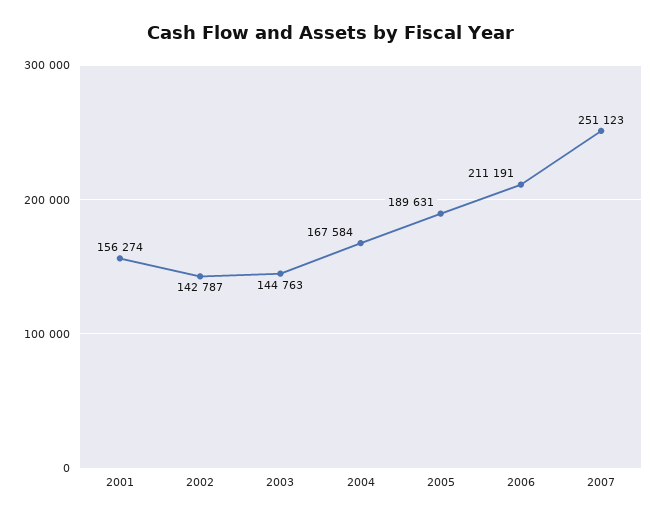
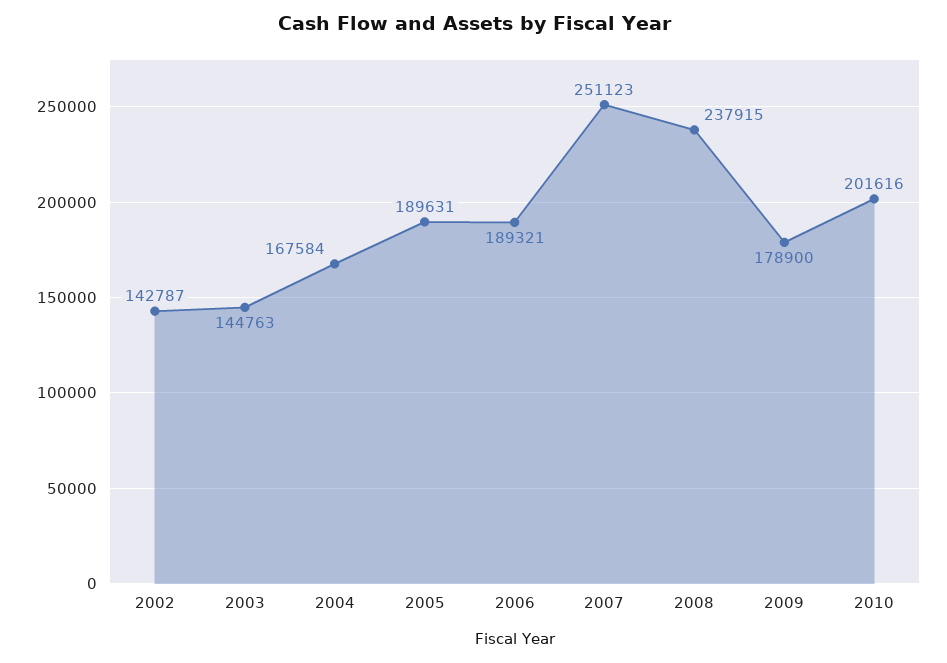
2001: 156274 -> none
2006: 211191 -> 189321
2008: none -> 237915
2009: none -> 178900
2010: none -> 201616

